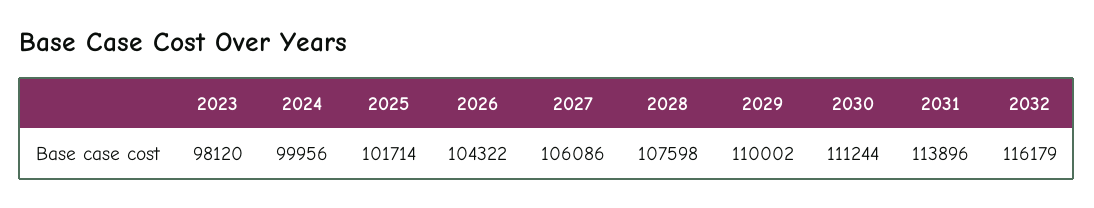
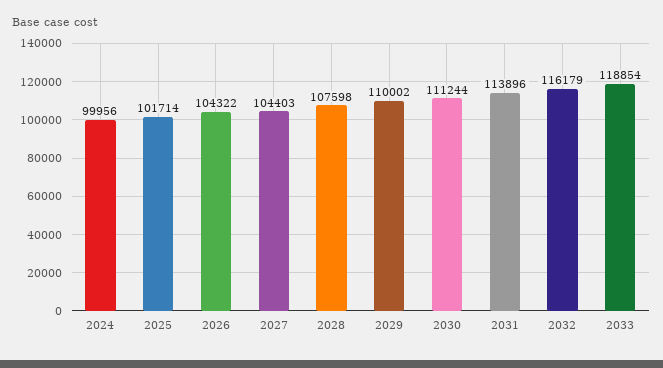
2023: 98120 -> none
2027: 106086 -> 104403
2033: none -> 118854

